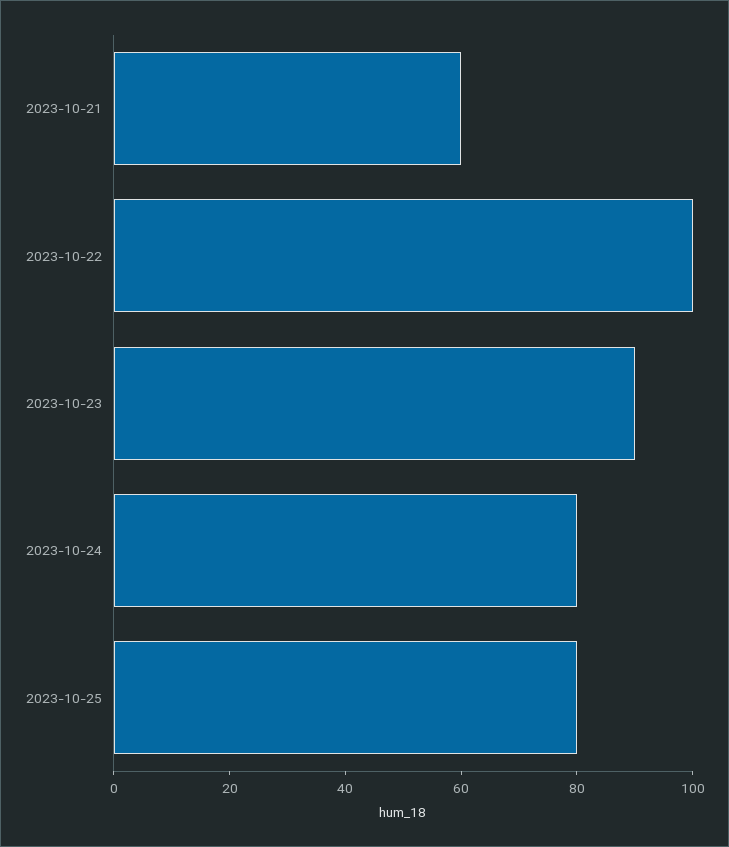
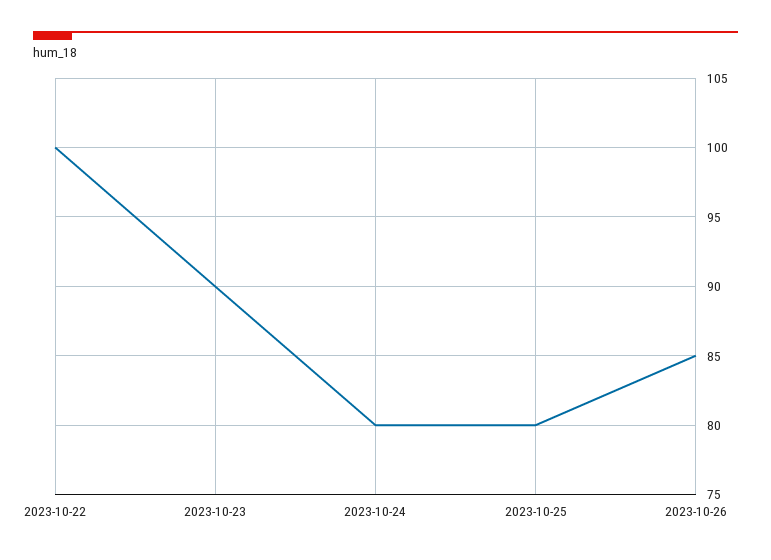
2023-10-21: 60 -> none
2023-10-26: none -> 85

